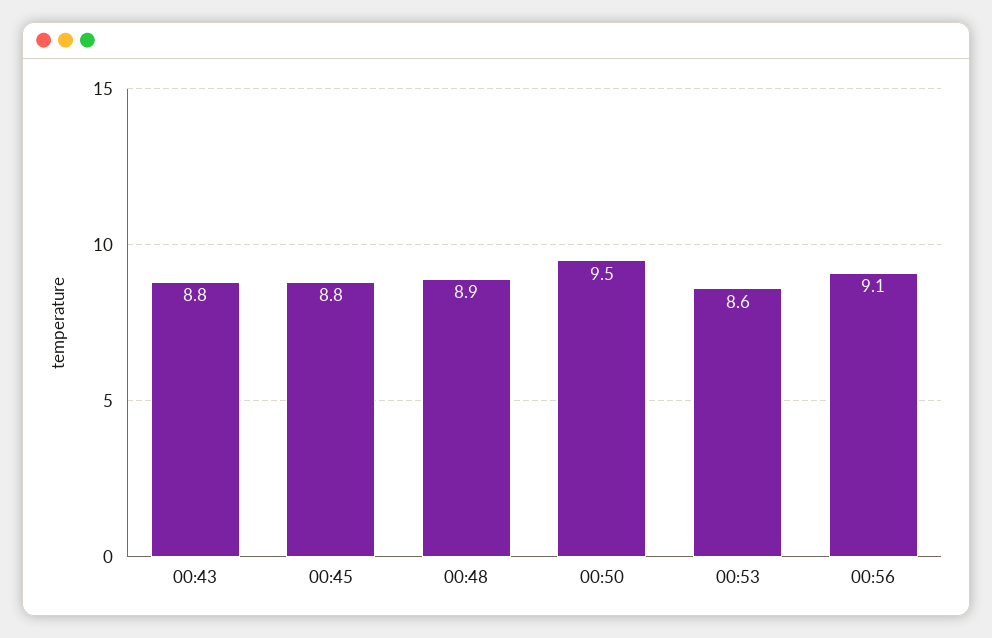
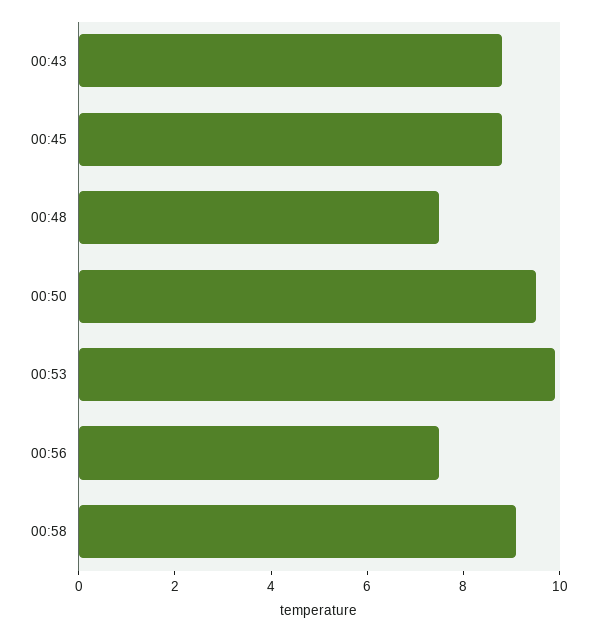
00:48: 8.9 -> 7.5
00:53: 8.6 -> 10
00:56: 9.1 -> 7.5
00:58: none -> 9

